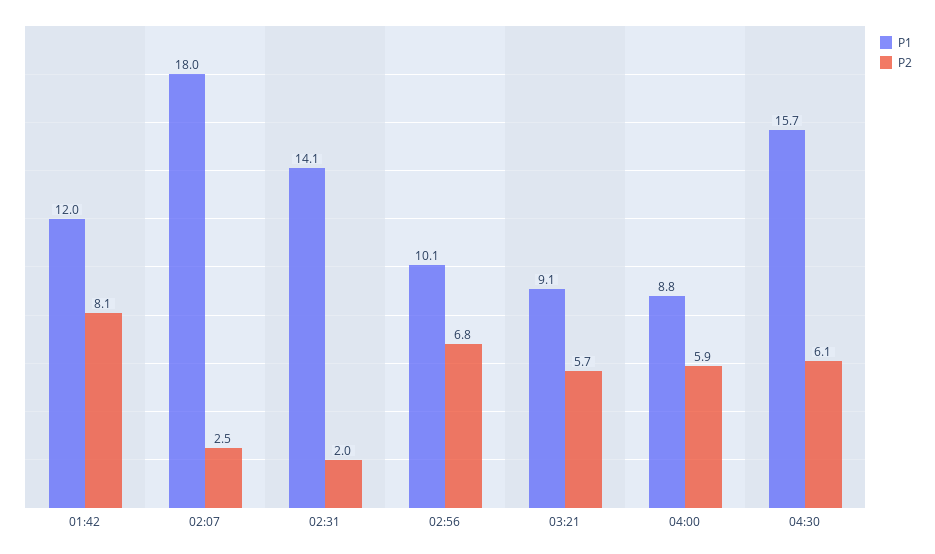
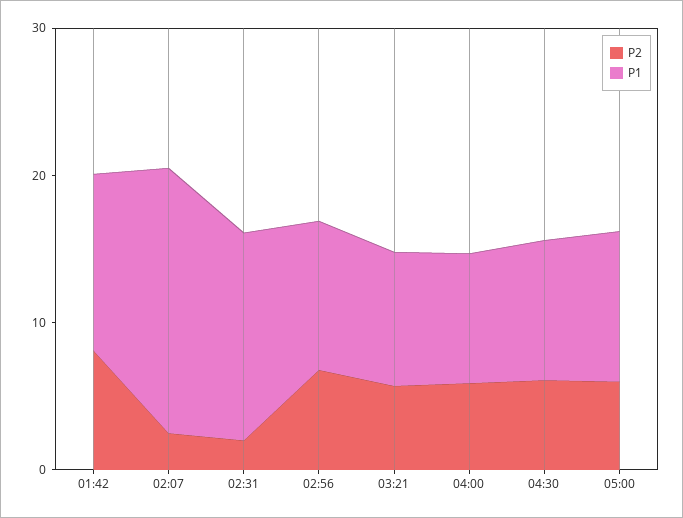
P1, 04:30: 15.7 -> 10
P2, 05:00: none -> 6
P1, 05:00: none -> 10

